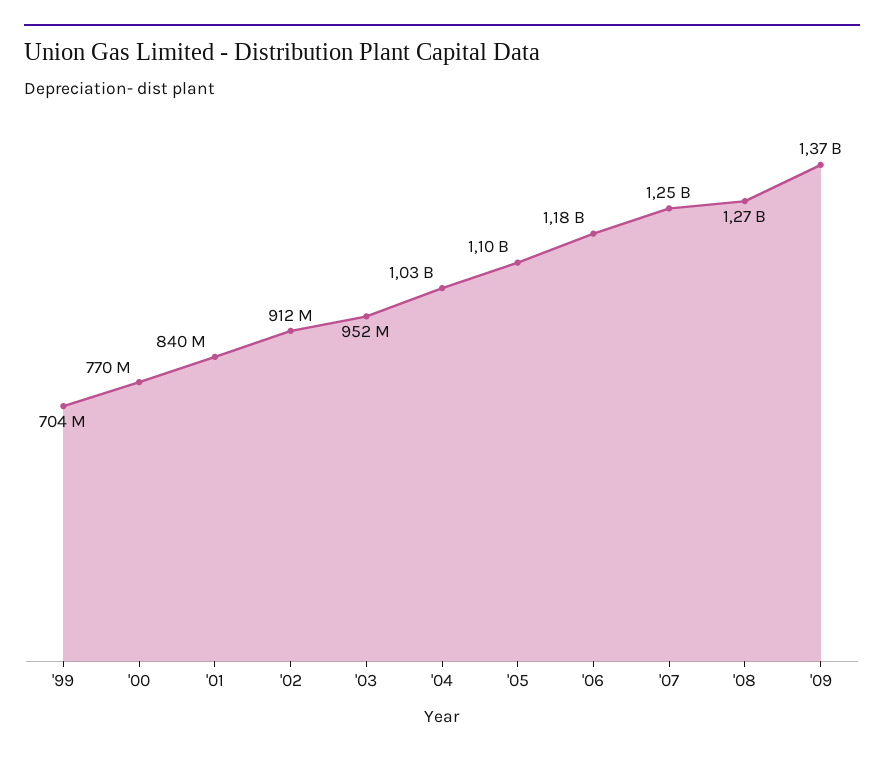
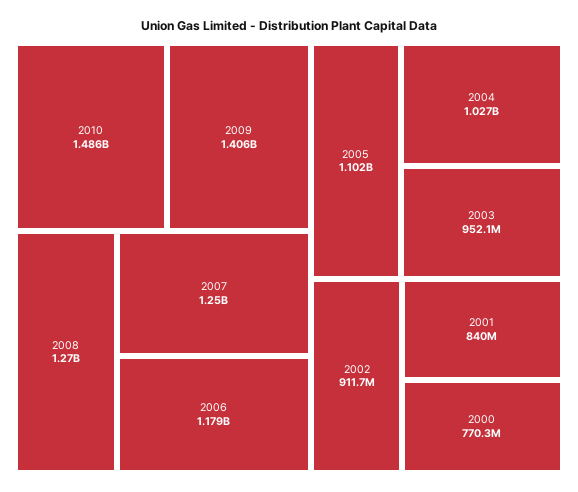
'99: 704000000 -> none
'09: 1370000000 -> 1406000000
2010: none -> 1486000000

